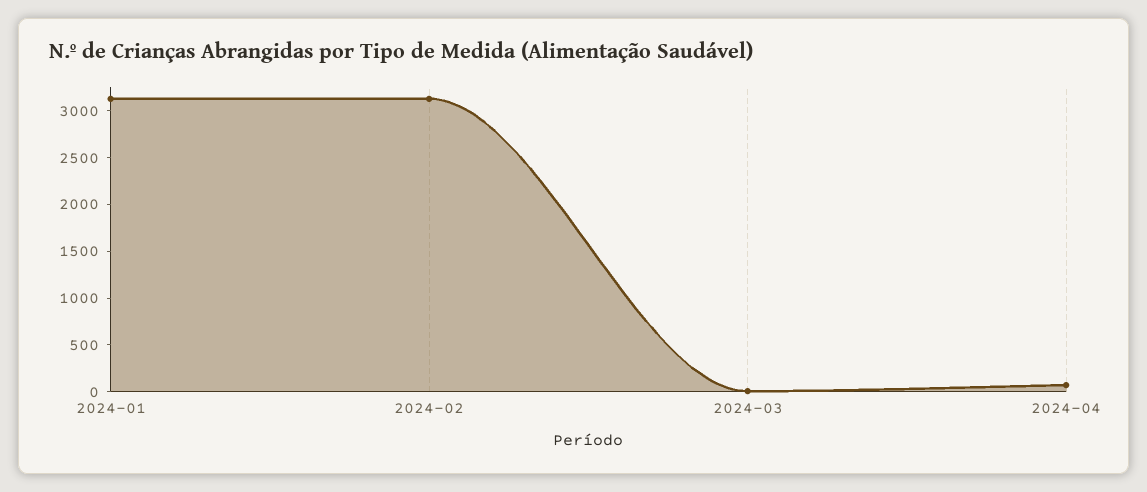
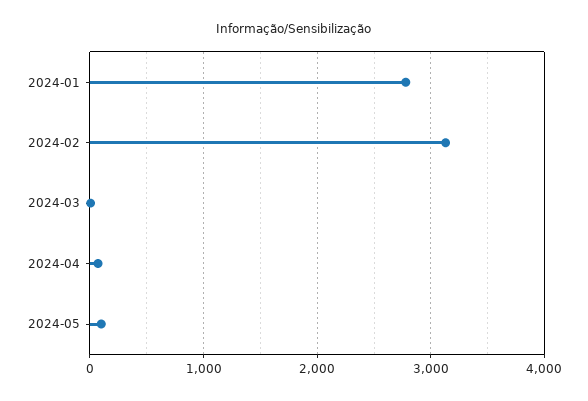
2024-01: 3100 -> 2800
2024-05: none -> 100

